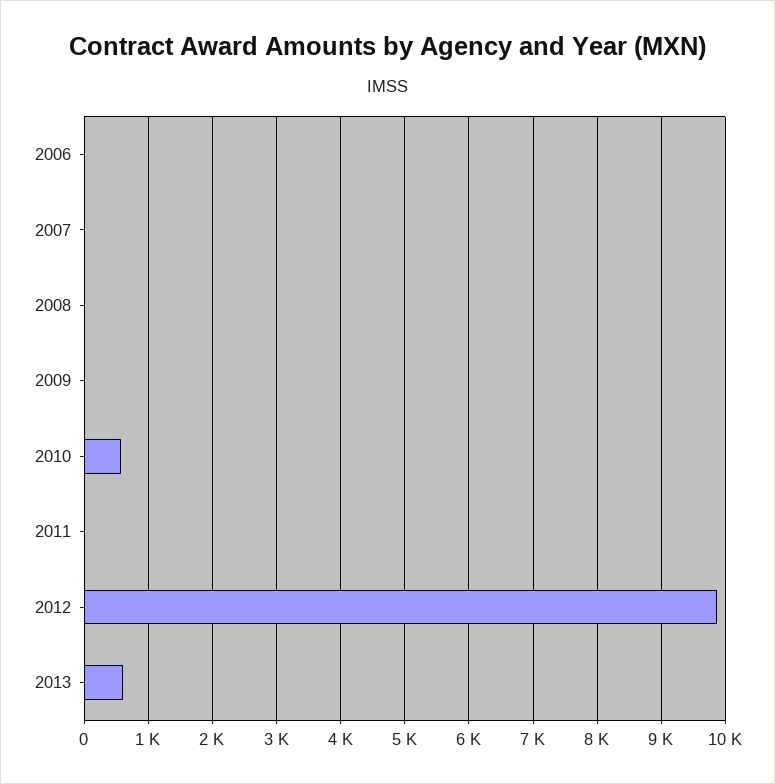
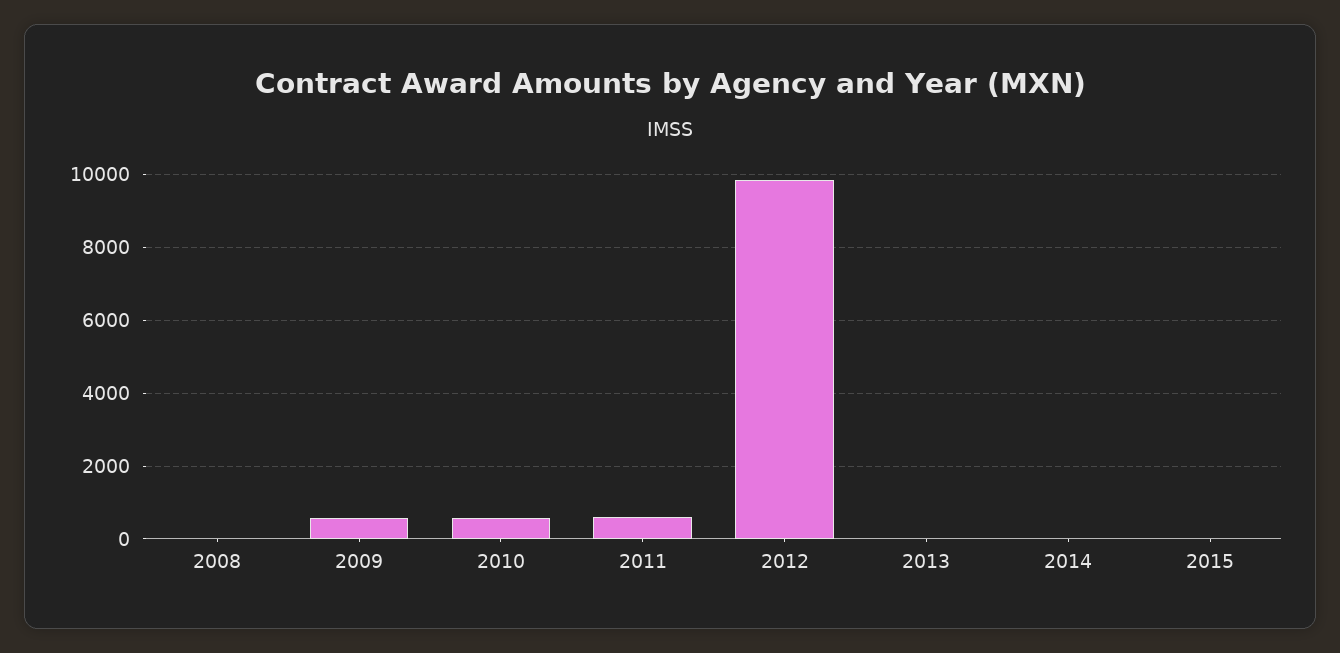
2006: 0 -> none
2007: 0 -> none
2009: 0 -> 600
2011: 0 -> 600
2013: 600 -> 0
2014: none -> 0
2015: none -> 0

